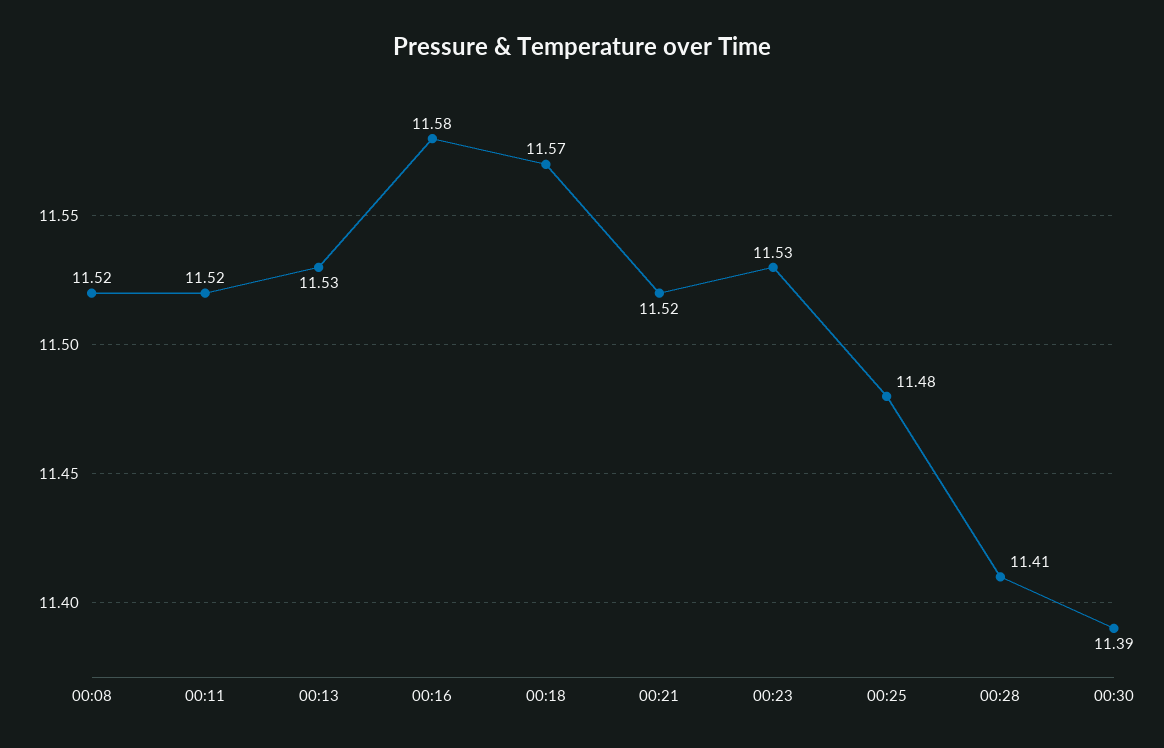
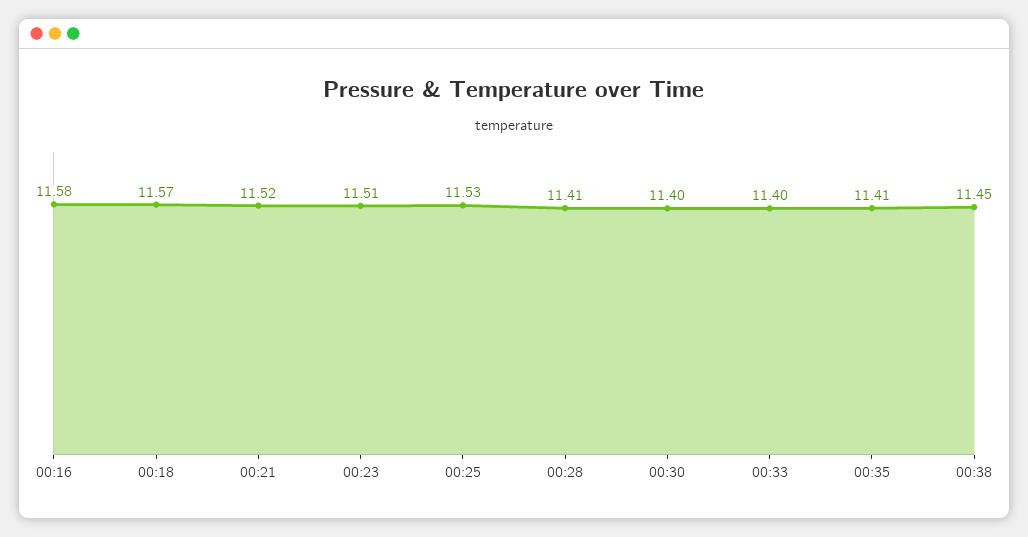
00:08: 11.52 -> none
00:11: 11.52 -> none
00:13: 11.53 -> none
00:23: 11.53 -> 11.51
00:25: 11.48 -> 11.53
00:30: 11.39 -> 11.4
00:33: none -> 11.4
00:35: none -> 11.41
00:38: none -> 11.45

